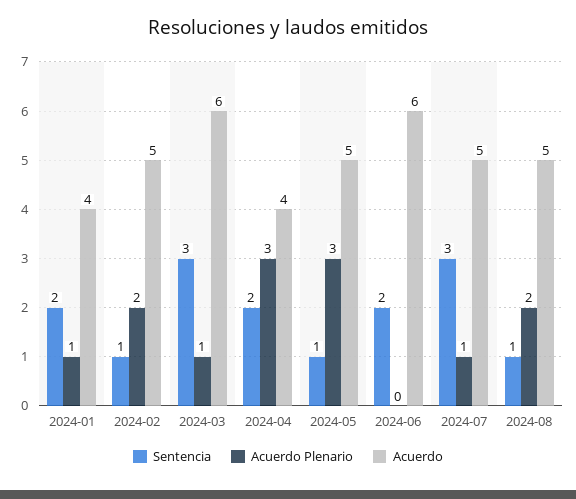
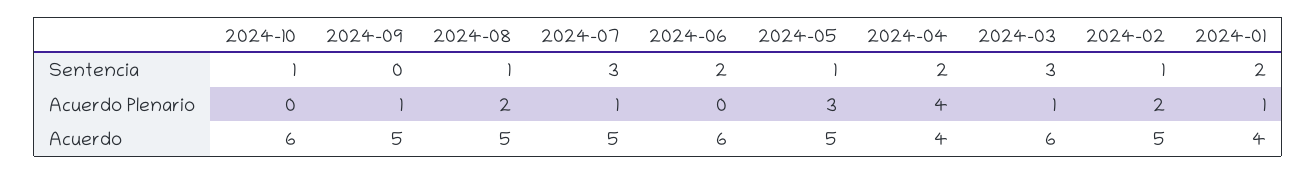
Acuerdo Plenario, 2024-04: 3 -> 4
Sentencia, 2024-10: none -> 1
Sentencia, 2024-09: none -> 0
Acuerdo Plenario, 2024-10: none -> 0
Acuerdo Plenario, 2024-09: none -> 1
Acuerdo, 2024-10: none -> 6
Acuerdo, 2024-09: none -> 5

